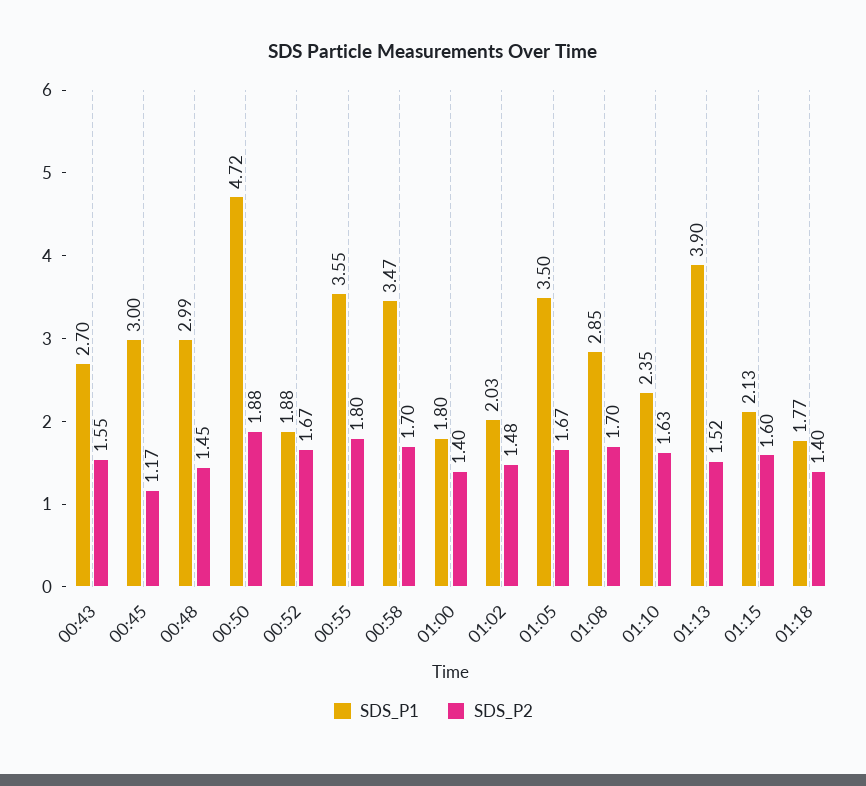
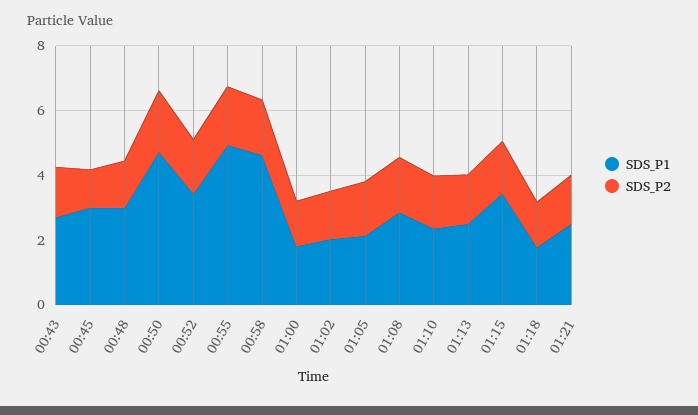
SDS_P1, 00:52: 1.88 -> 3.5
SDS_P1, 00:55: 3.55 -> 5
SDS_P1, 00:58: 3.47 -> 4.5
SDS_P1, 01:05: 3.5 -> 2
SDS_P1, 01:13: 3.9 -> 2.5
SDS_P1, 01:15: 2.13 -> 3.5
SDS_P1, 01:21: none -> 2.5
SDS_P2, 01:21: none -> 1.5

